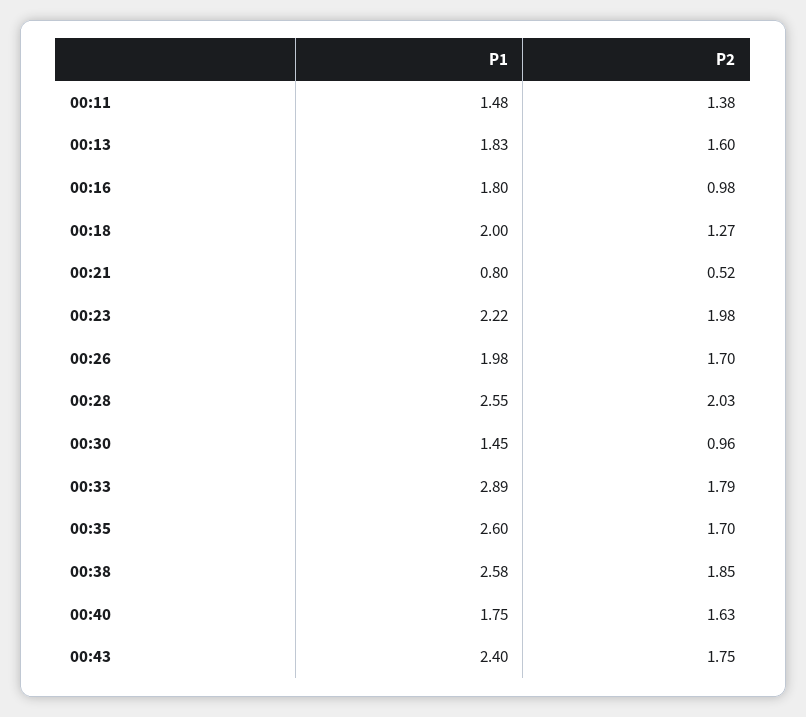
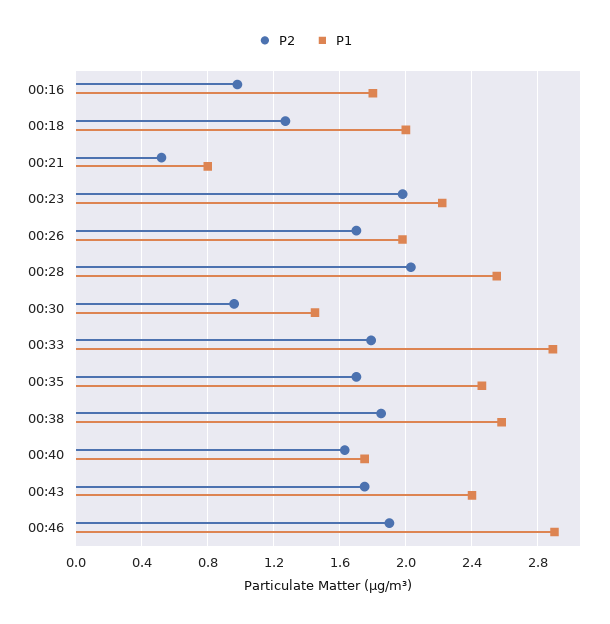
P1, 00:11: 1.48 -> none
P2, 00:11: 1.38 -> none
P1, 00:13: 1.83 -> none
P2, 00:13: 1.6 -> none
P1, 00:35: 2.6 -> 2.45
P2, 00:46: none -> 1.9
P1, 00:46: none -> 2.9

